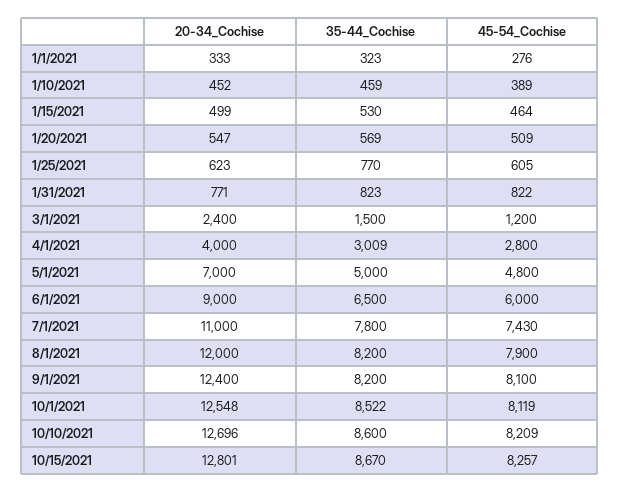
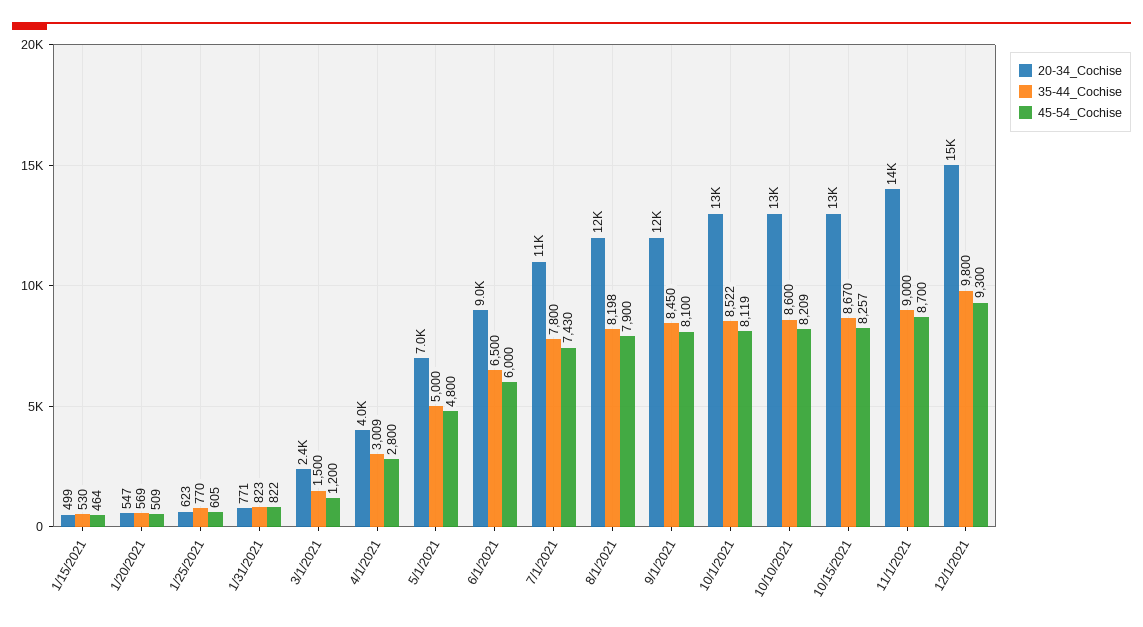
20-34_Cochise, 1/1/2021: 333 -> none
35-44_Cochise, 1/1/2021: 323 -> none
45-54_Cochise, 1/1/2021: 276 -> none
20-34_Cochise, 1/10/2021: 452 -> none
35-44_Cochise, 1/10/2021: 459 -> none
45-54_Cochise, 1/10/2021: 389 -> none
35-44_Cochise, 8/1/2021: 8200 -> 8198
35-44_Cochise, 9/1/2021: 8200 -> 8450
20-34_Cochise, 11/1/2021: none -> 14000
35-44_Cochise, 11/1/2021: none -> 9000
45-54_Cochise, 11/1/2021: none -> 8700
20-34_Cochise, 12/1/2021: none -> 15000
35-44_Cochise, 12/1/2021: none -> 9800
45-54_Cochise, 12/1/2021: none -> 9300

